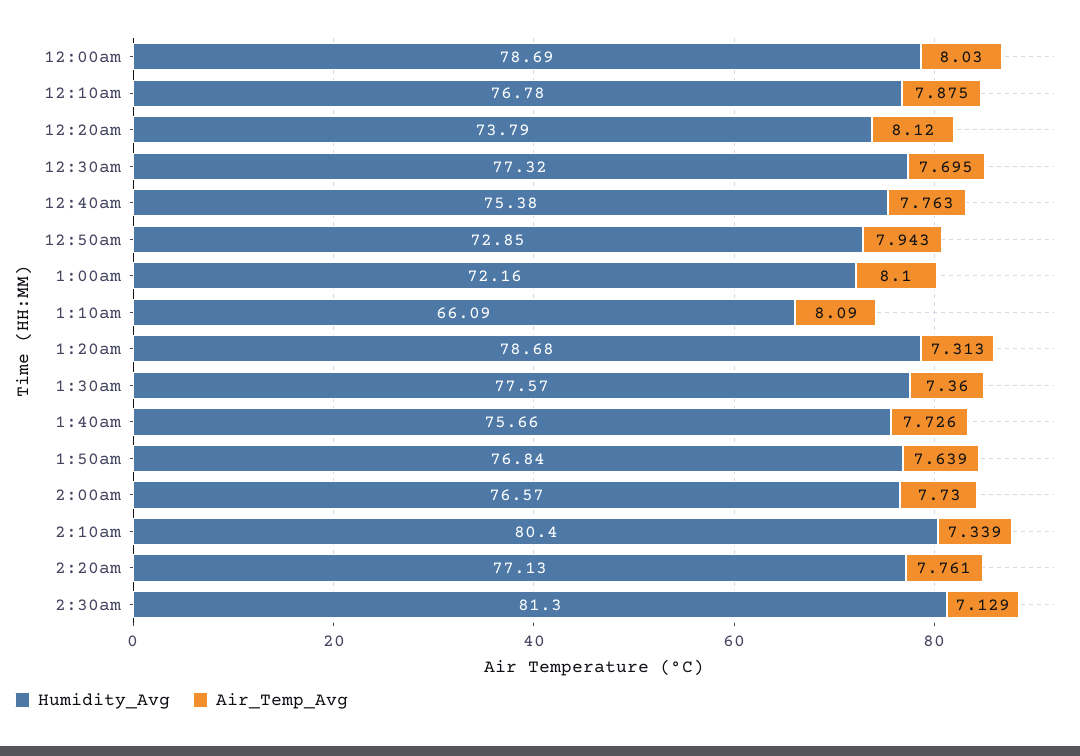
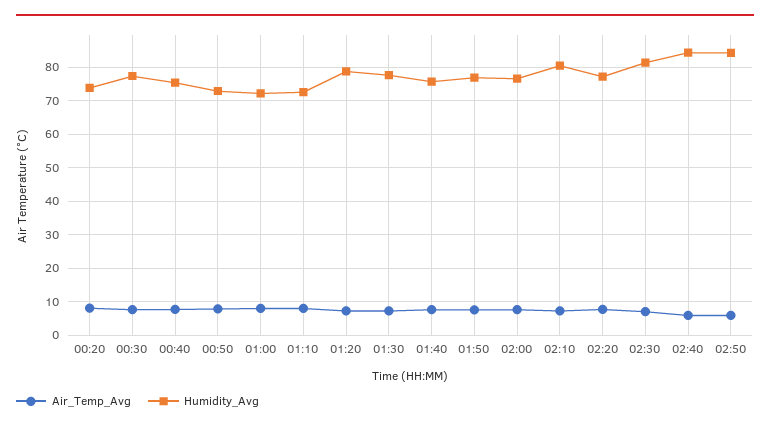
Humidity_Avg, 12:00am: 78.69 -> none
Air_Temp_Avg, 12:00am: 8.03 -> none
Humidity_Avg, 12:10am: 76.78 -> none
Air_Temp_Avg, 12:10am: 7.875 -> none
Humidity_Avg, 1:10am: 66.09 -> 72
Air_Temp_Avg, 02:40: none -> 6
Humidity_Avg, 02:40: none -> 84
Air_Temp_Avg, 02:50: none -> 6
Humidity_Avg, 02:50: none -> 84

